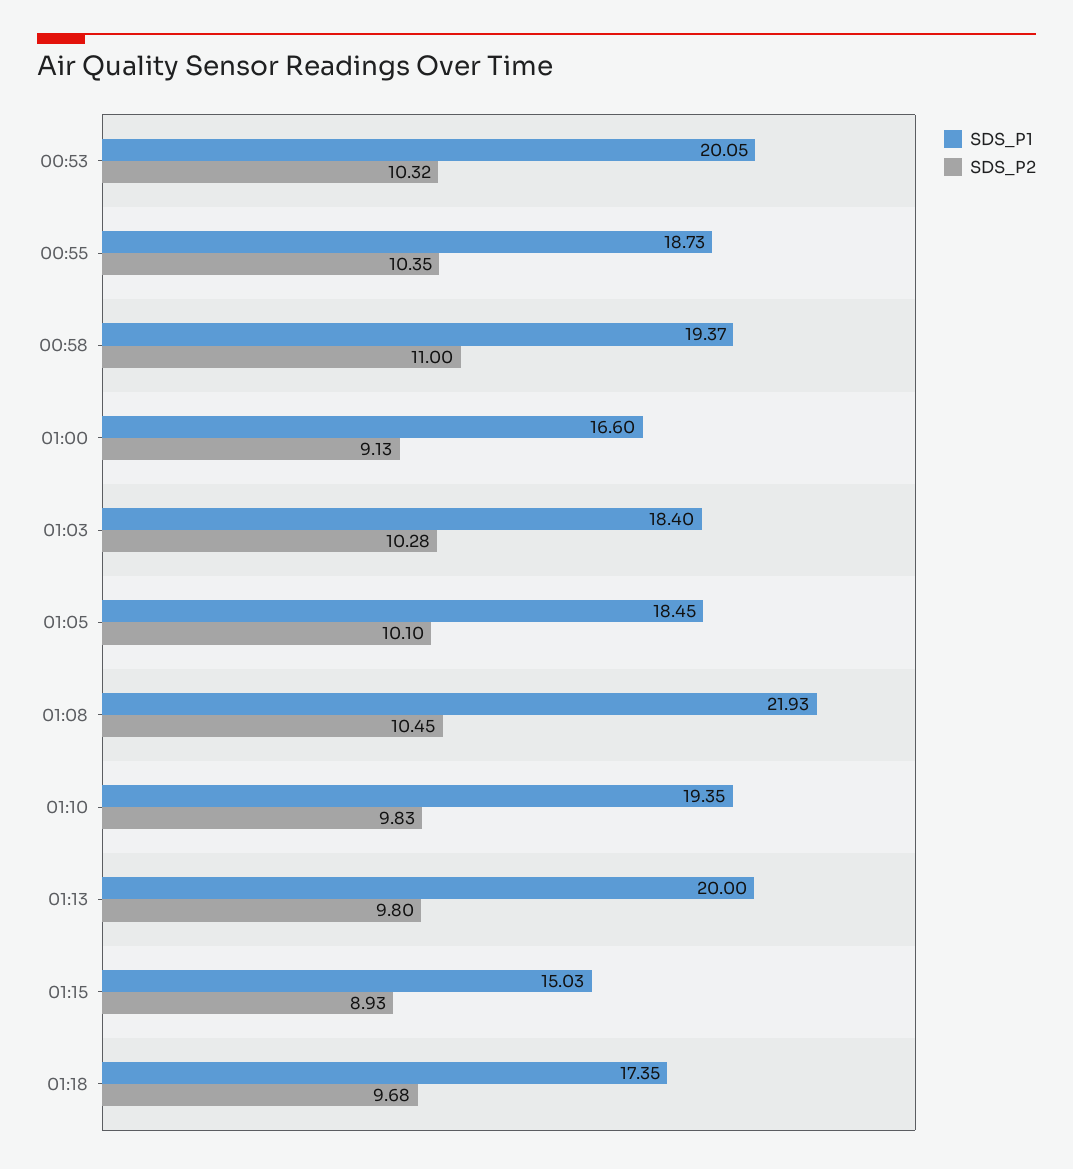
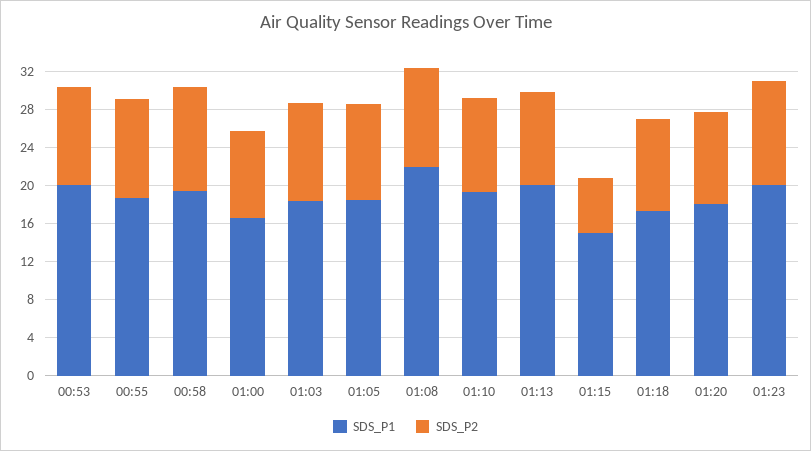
SDS_P2, 01:15: 8.93 -> 6
SDS_P1, 01:20: none -> 18
SDS_P2, 01:20: none -> 10
SDS_P1, 01:23: none -> 20
SDS_P2, 01:23: none -> 11

